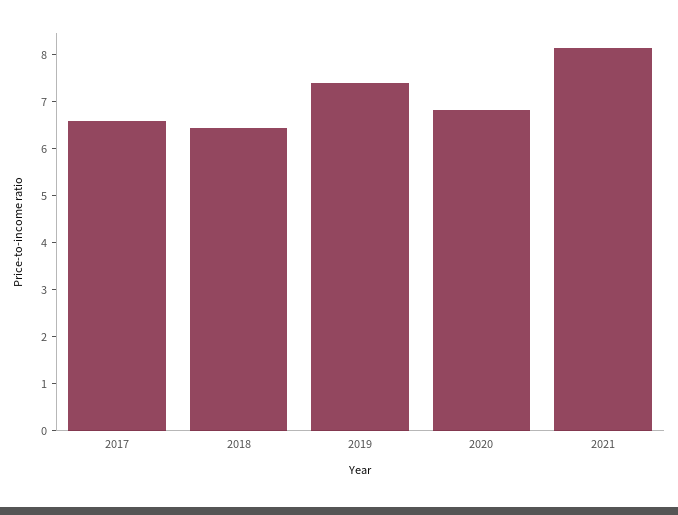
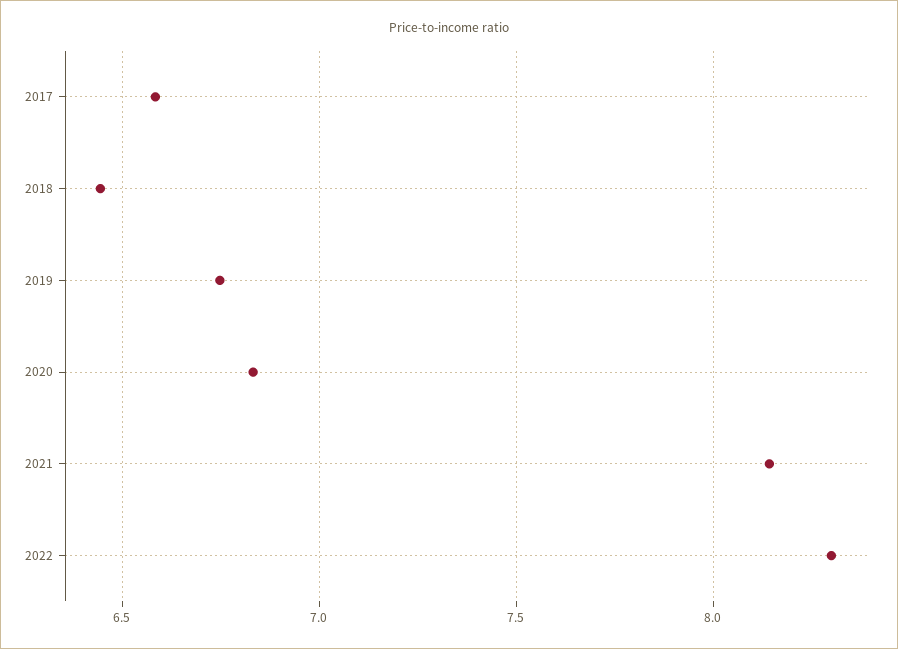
2019: 7.4 -> 6.75
2022: none -> 8.3

